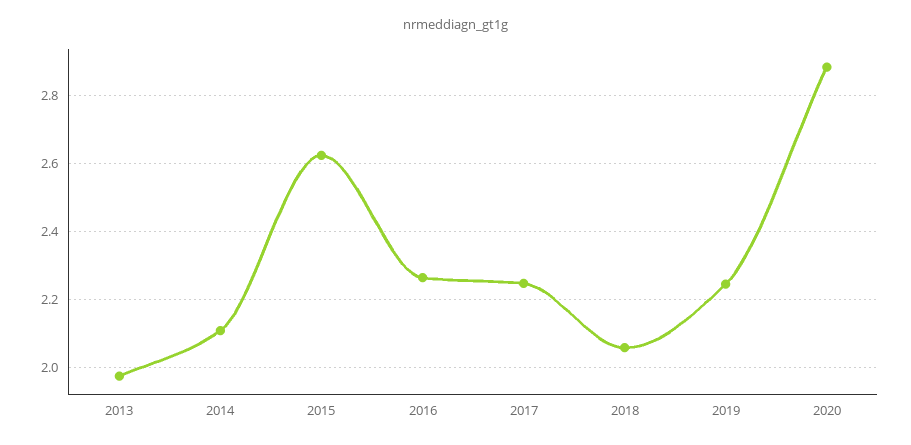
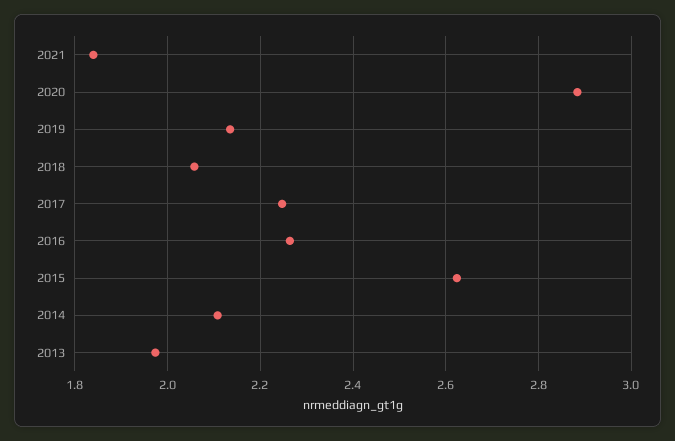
2019: 2.24 -> 2.14
2021: none -> 1.84

